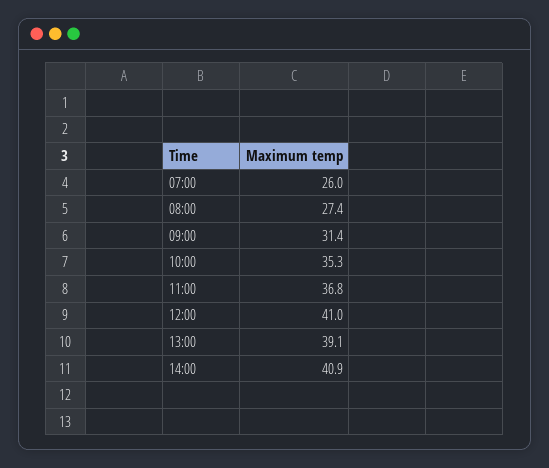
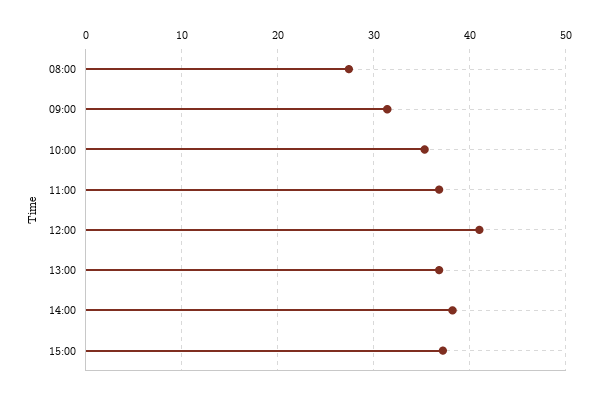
07:00: 26 -> none
13:00: 39.1 -> 37
14:00: 40.9 -> 38
15:00: none -> 37

